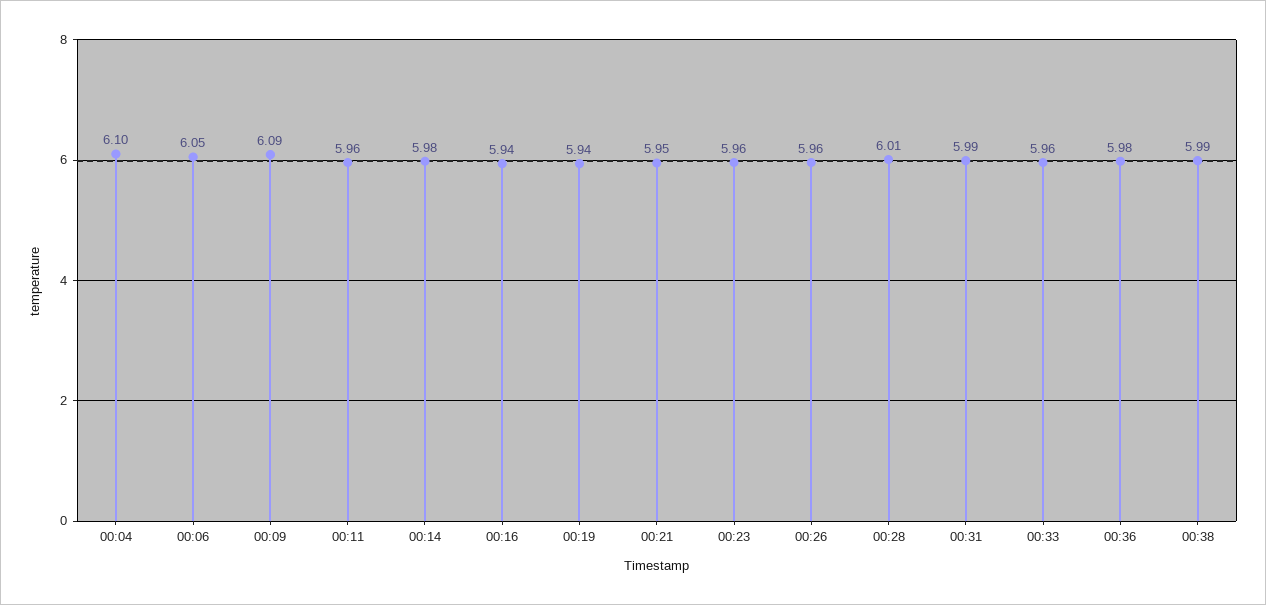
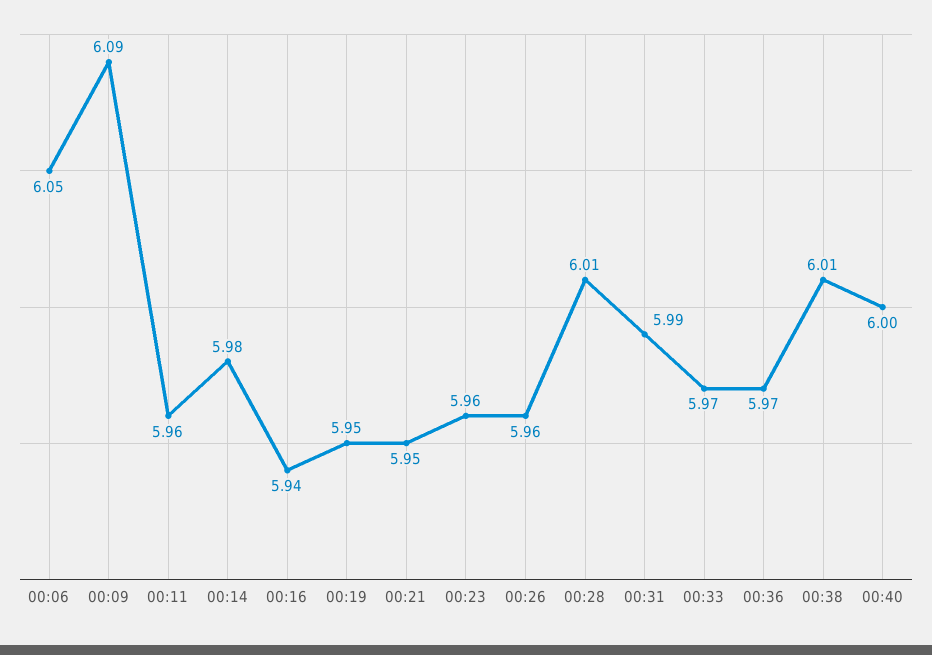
00:04: 6.1 -> none
00:19: 5.94 -> 5.95
00:33: 5.96 -> 5.97
00:36: 5.98 -> 5.97
00:38: 5.99 -> 6.01
00:40: none -> 6

